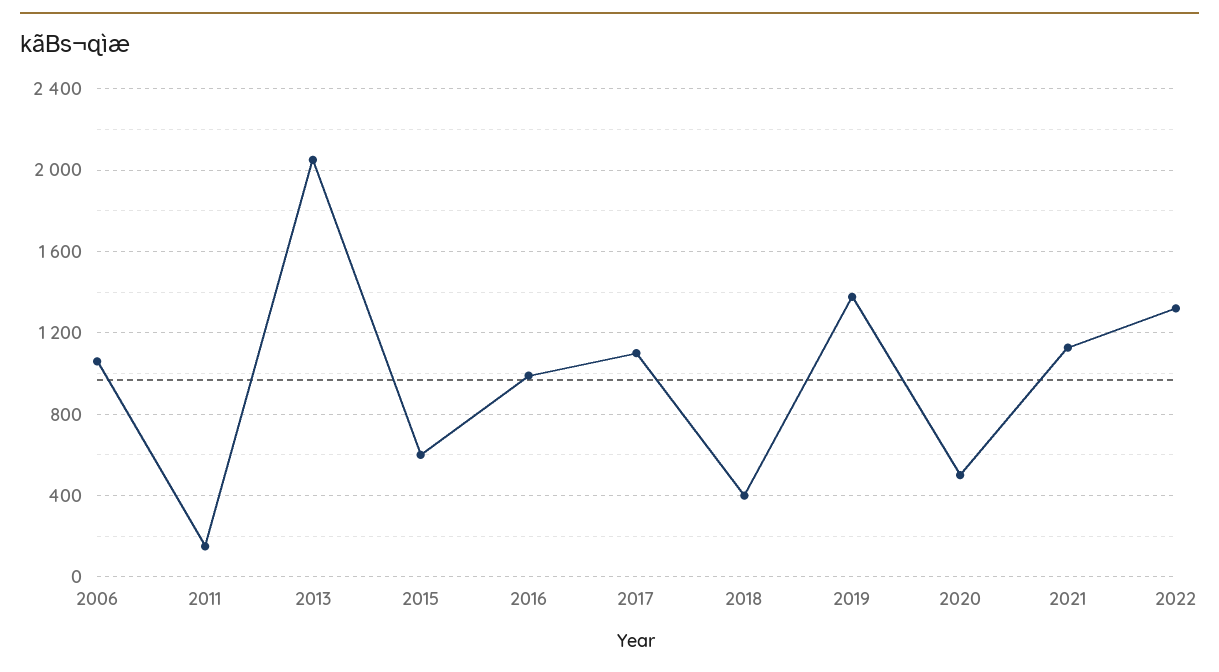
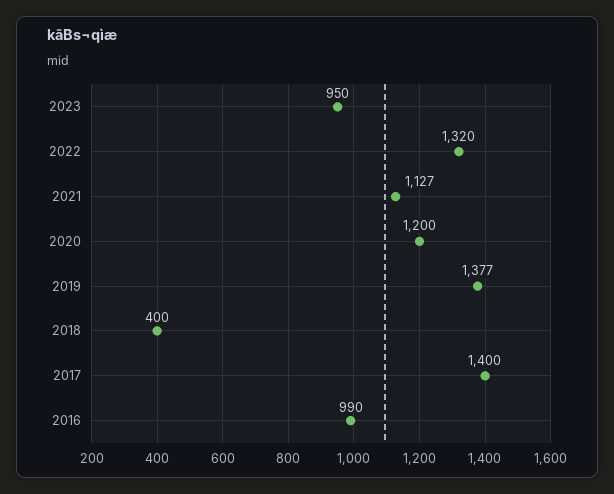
2006: 1050 -> none
2011: 150 -> none
2013: 2050 -> none
2015: 600 -> none
2017: 1100 -> 1400
2020: 500 -> 1200
2023: none -> 950

